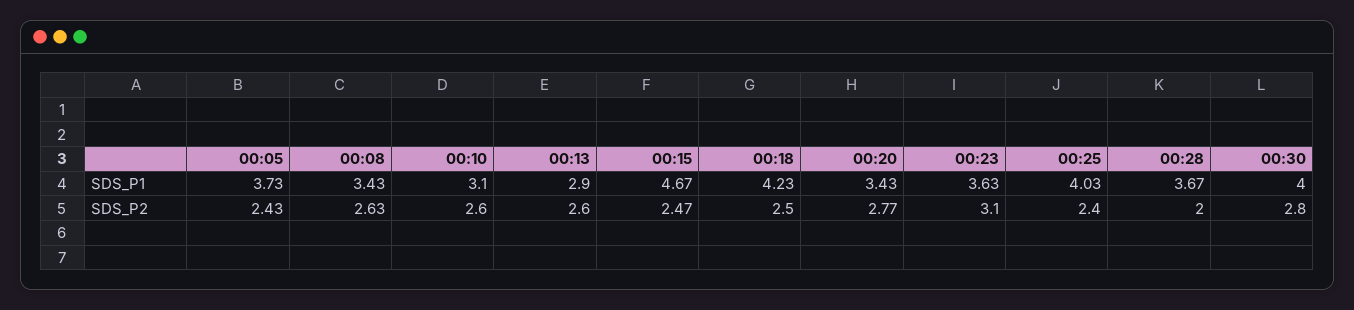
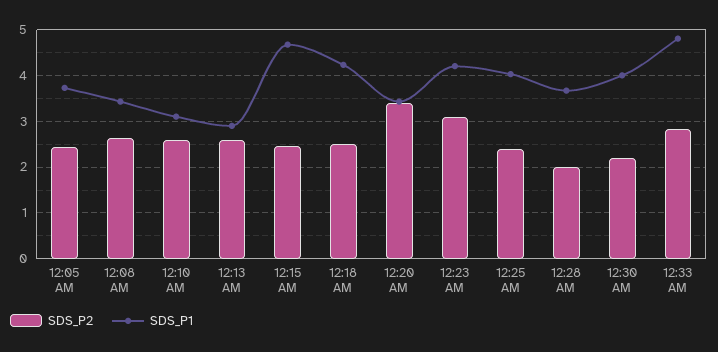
SDS_P1, 00:23: 3.63 -> 4.2
SDS_P2, 00:20: 2.77 -> 3.4
SDS_P2, 00:30: 2.8 -> 2.2
SDS_P2, 12:33 AM: none -> 2.8
SDS_P1, 12:33 AM: none -> 4.8

